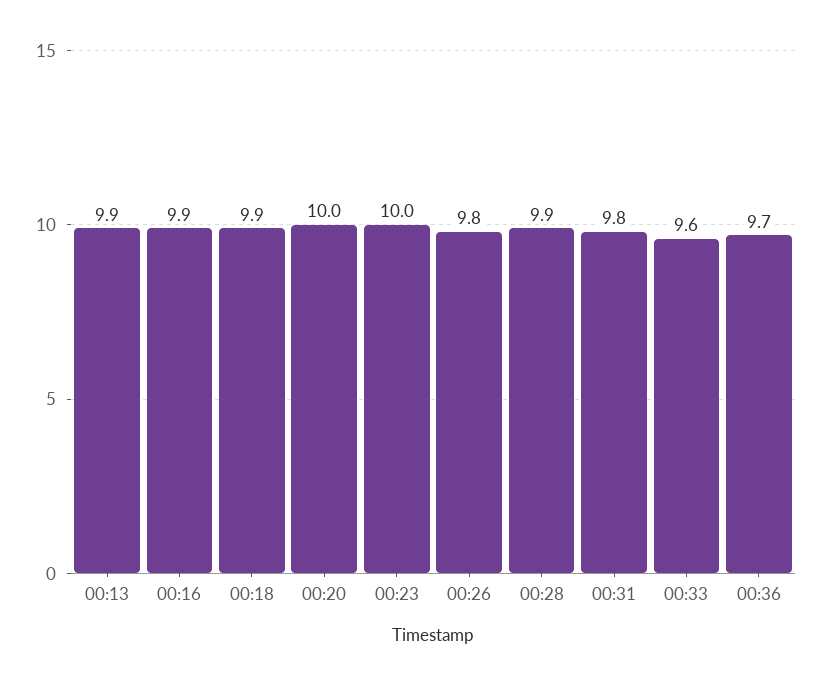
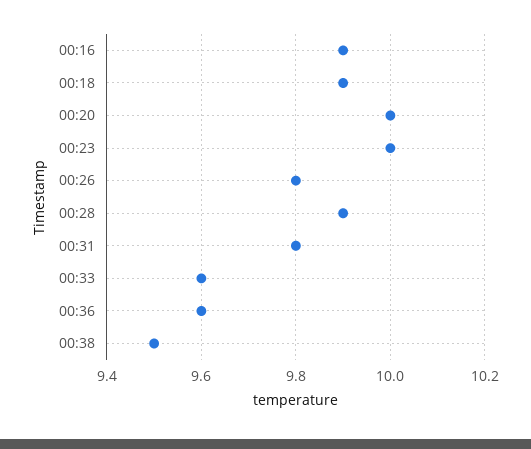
00:13: 9.9 -> none
00:36: 9.7 -> 9.6
00:38: none -> 9.5

